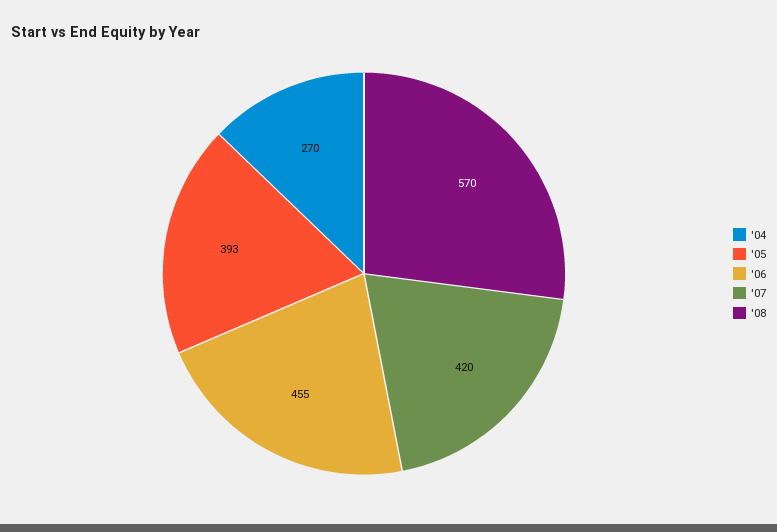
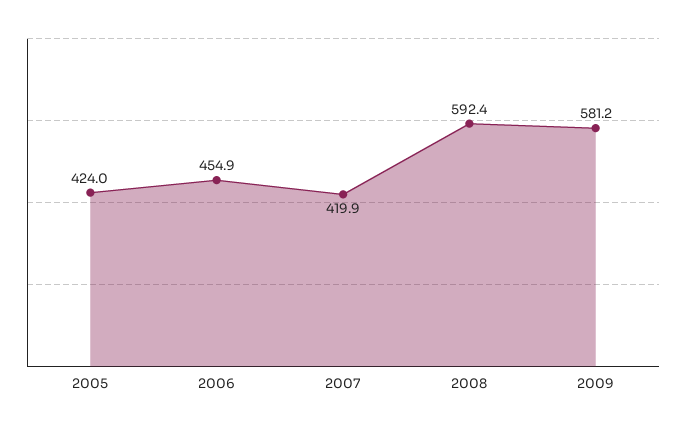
'04: 270 -> none
'05: 393 -> 424
'08: 570 -> 592.4
2009: none -> 581.2

